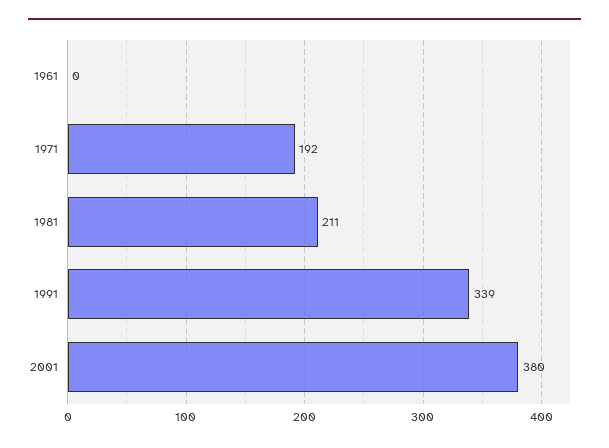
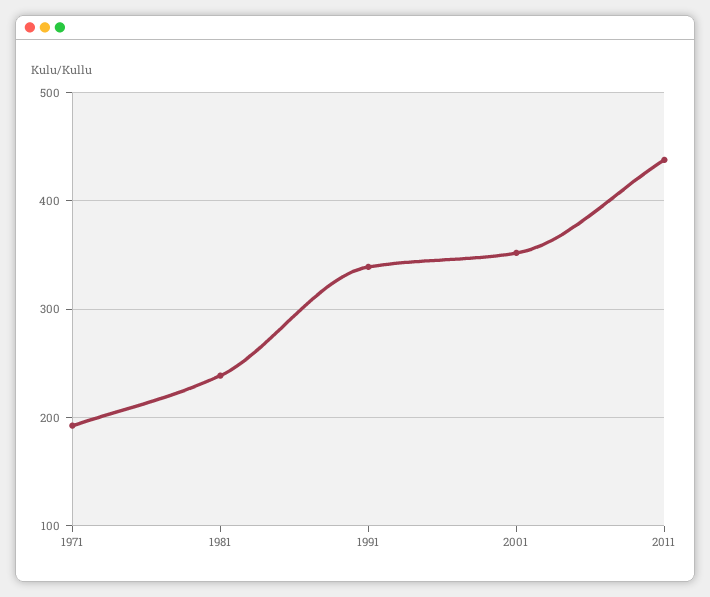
1961: 0 -> none
1981: 211 -> 240
2001: 380 -> 350
2011: none -> 440

